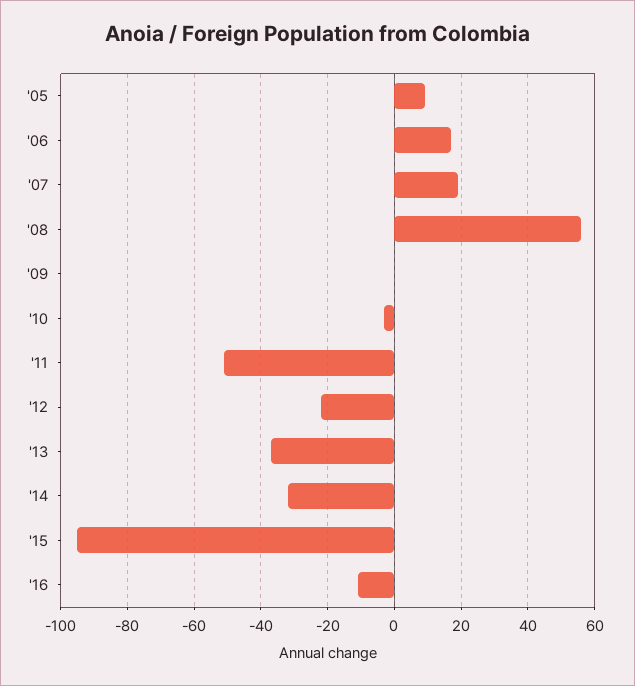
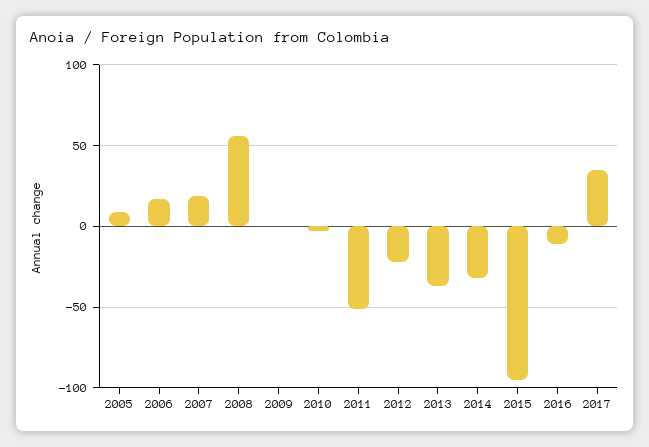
2017: none -> 35

